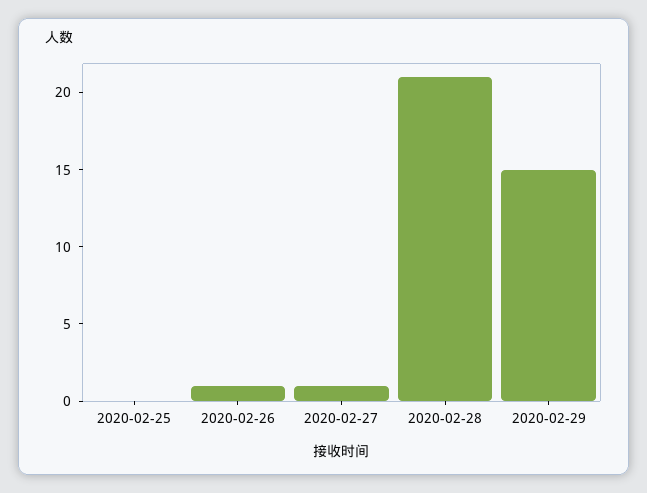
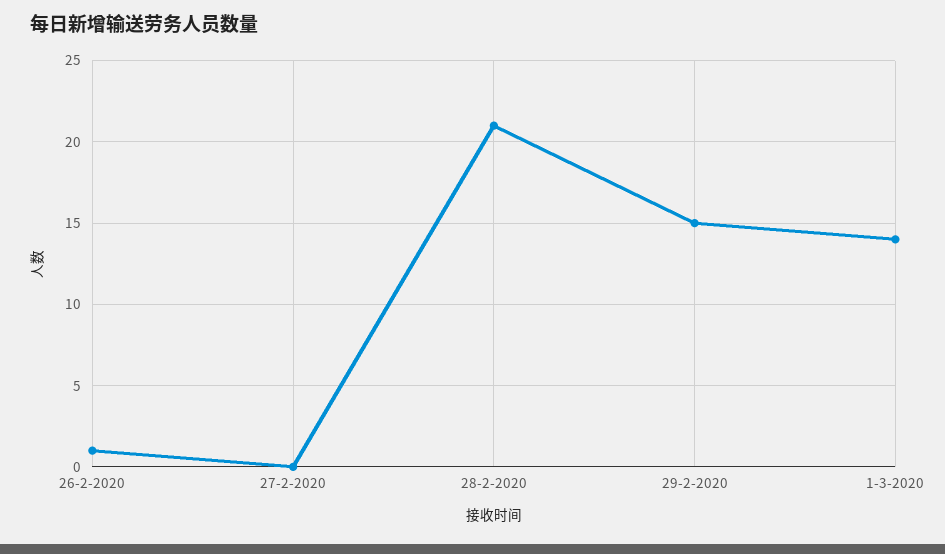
2020-02-25: 0 -> none
2020-02-27: 1 -> 0
1-3-2020: none -> 14

